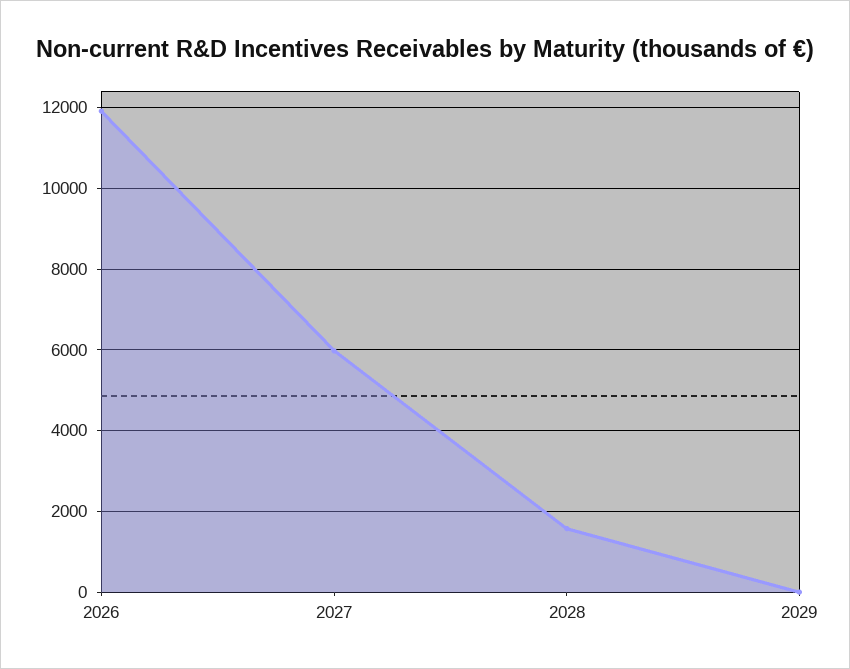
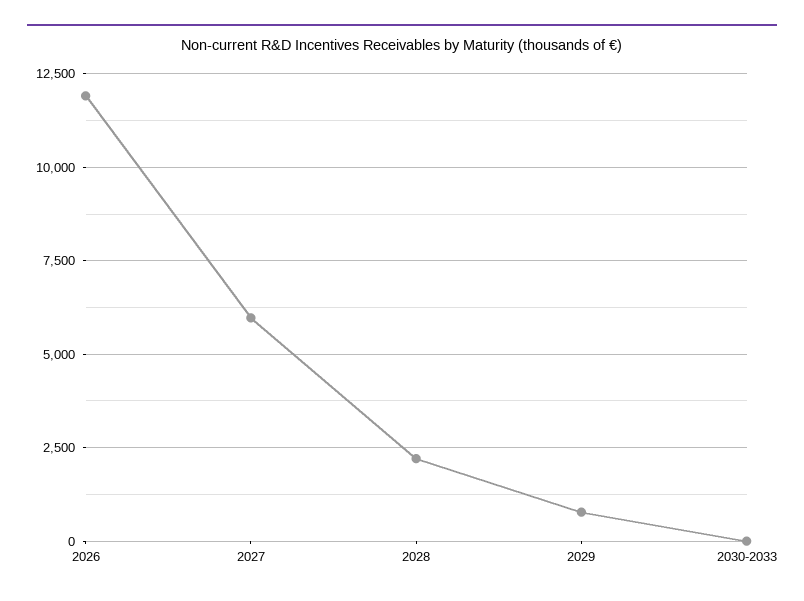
2028: 1600 -> 2250
2029: 0 -> 750
2030-2033: none -> 0

